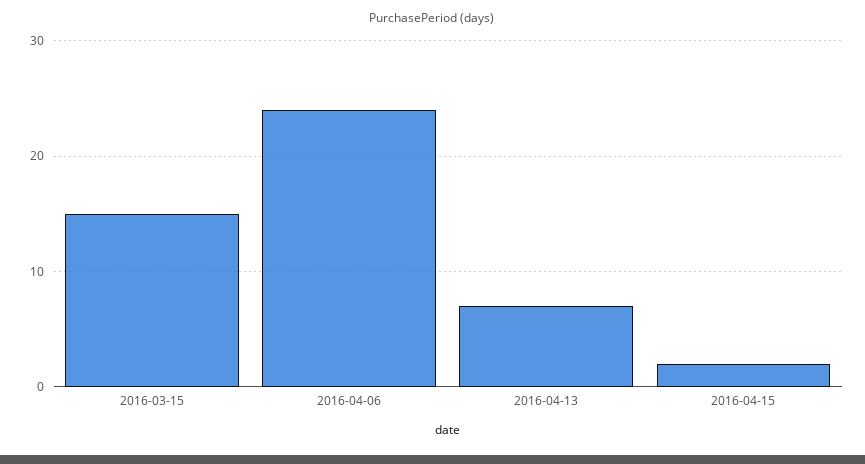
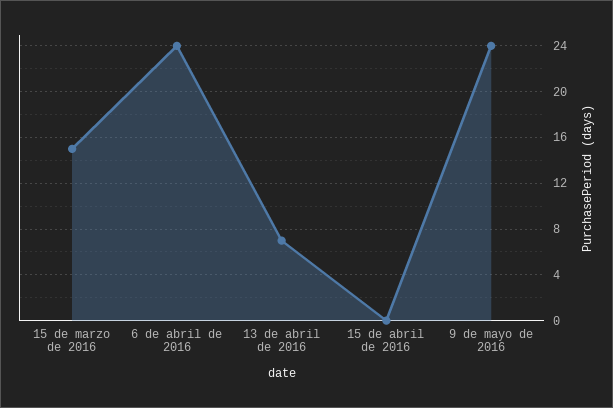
2016-04-15: 2 -> 0
9 de mayo de 2016: none -> 24

